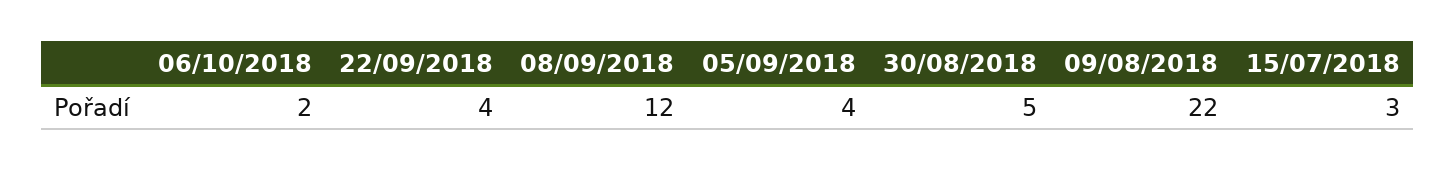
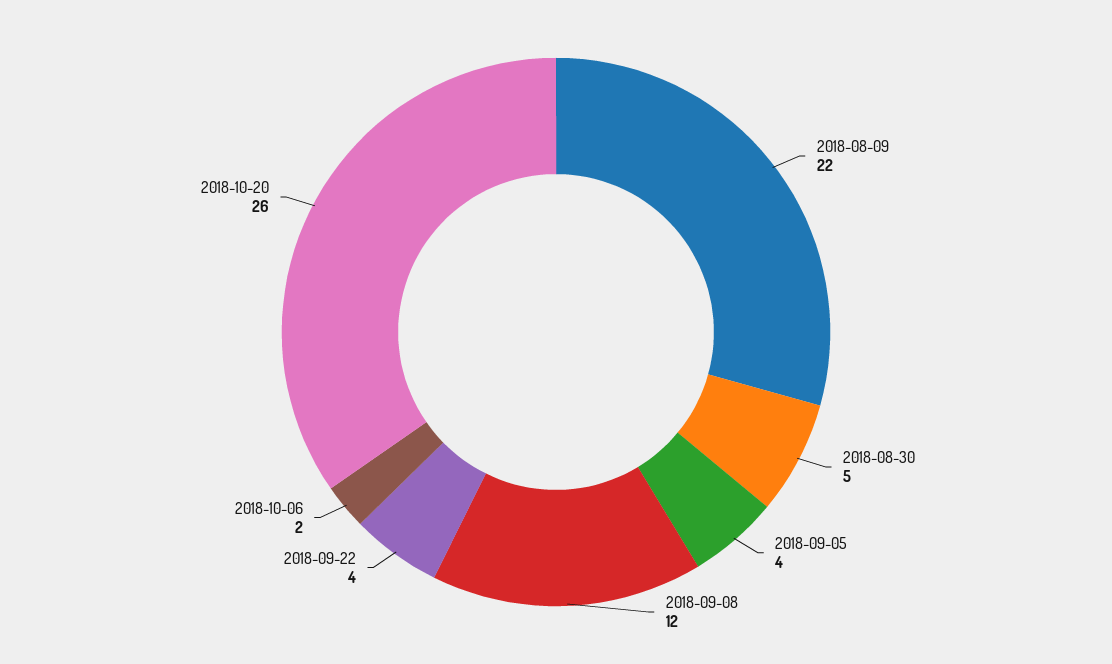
15/07/2018: 3 -> none
2018-10-20: none -> 26

